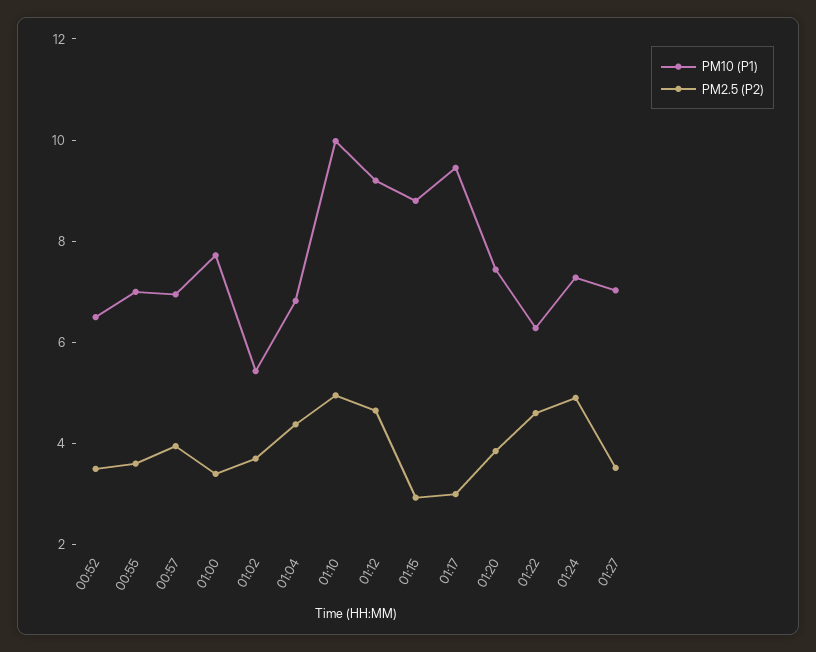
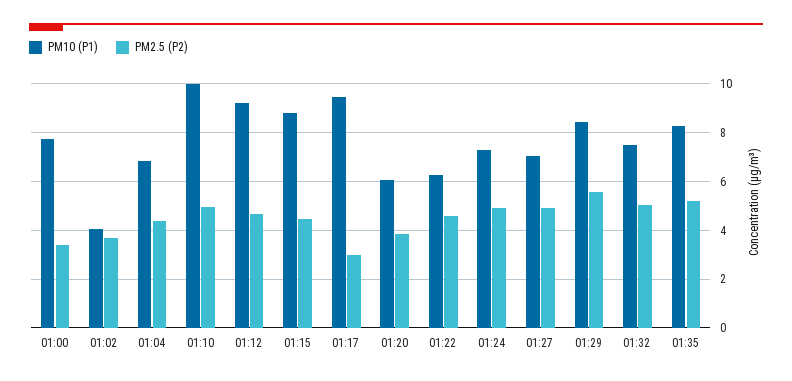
PM10 (P1), 00:52: 6.5 -> none
PM2.5 (P2), 00:52: 3.5 -> none
PM10 (P1), 00:55: 7 -> none
PM2.5 (P2), 00:55: 3.5 -> none
PM10 (P1), 00:57: 7 -> none
PM2.5 (P2), 00:57: 4 -> none
PM10 (P1), 01:02: 5.5 -> 4
PM2.5 (P2), 01:15: 3 -> 4.5
PM10 (P1), 01:20: 7.5 -> 6
PM2.5 (P2), 01:27: 3.5 -> 5
PM10 (P1), 01:29: none -> 8.5
PM2.5 (P2), 01:29: none -> 5.5
PM10 (P1), 01:32: none -> 7.5
PM2.5 (P2), 01:32: none -> 5
PM10 (P1), 01:35: none -> 8.25
PM2.5 (P2), 01:35: none -> 5.25

